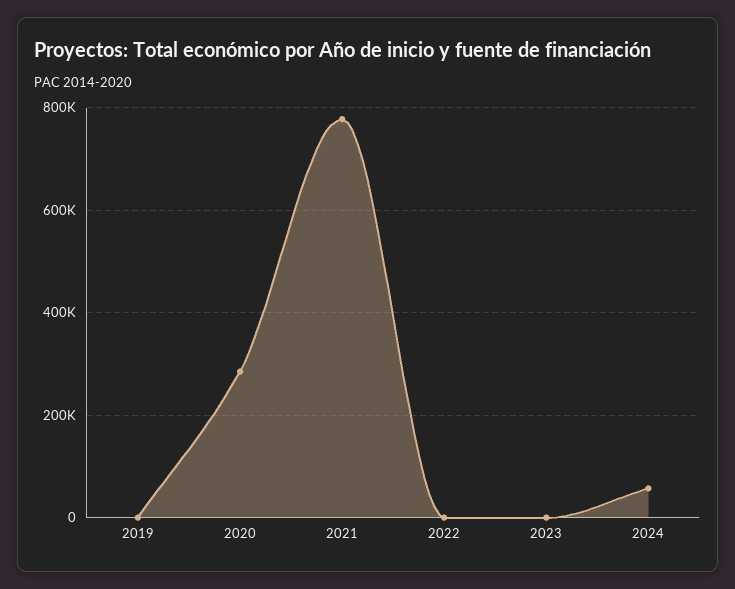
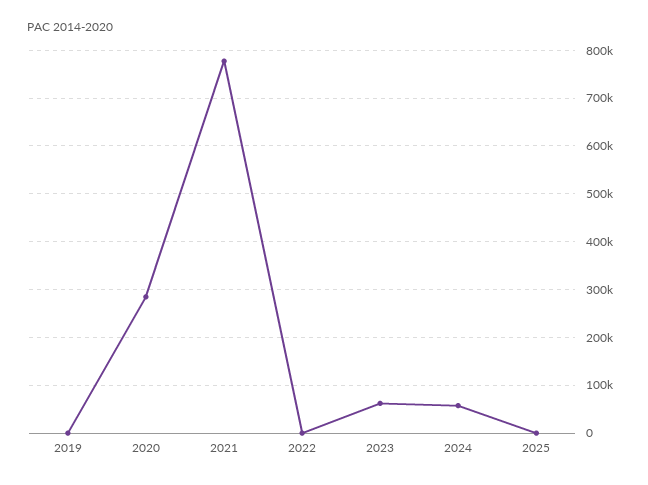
2023: 0 -> 60000
2025: none -> 0

